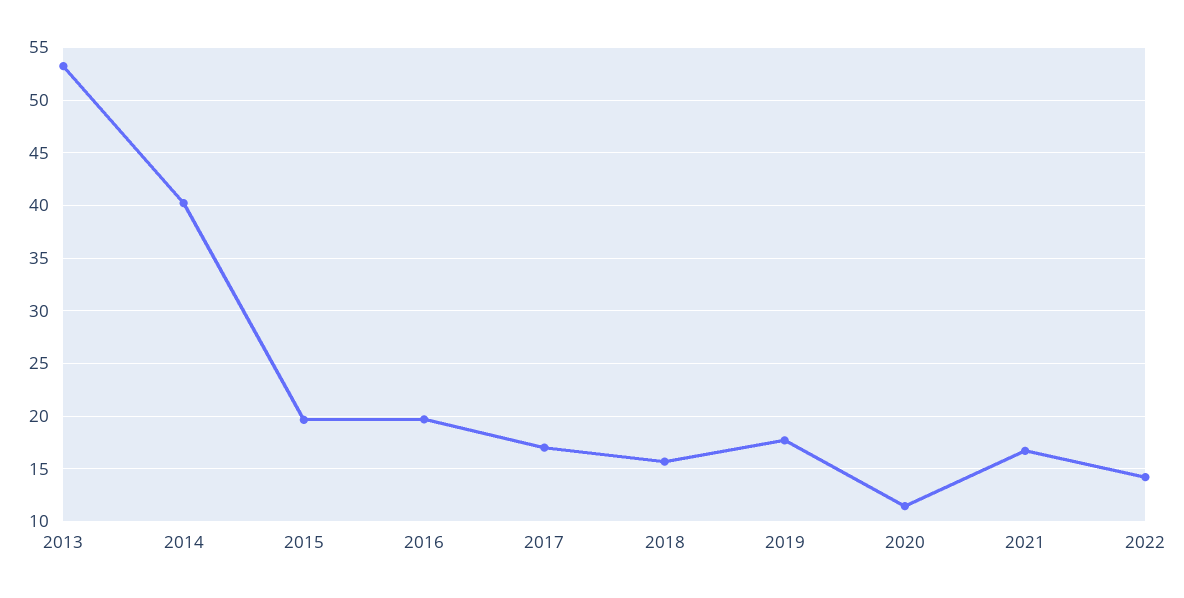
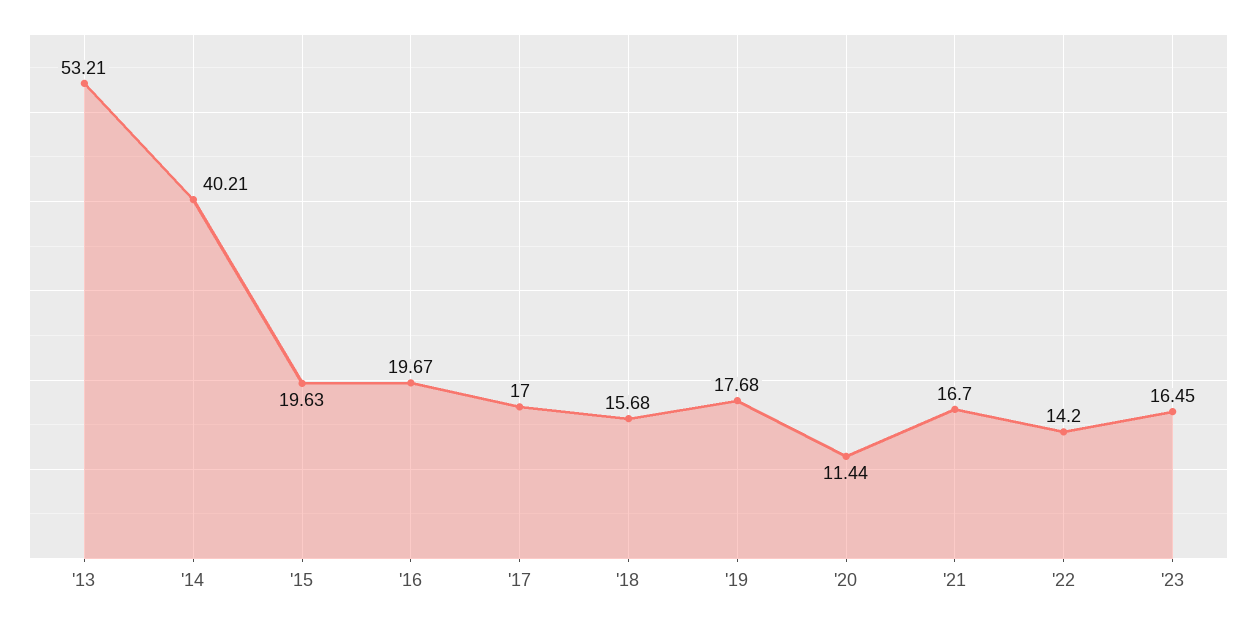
'23: none -> 16.45

